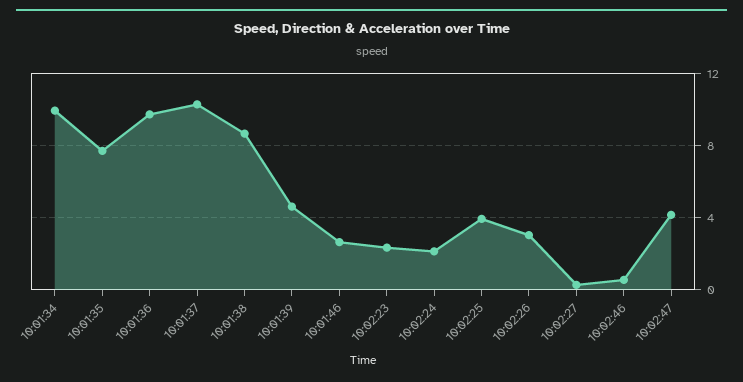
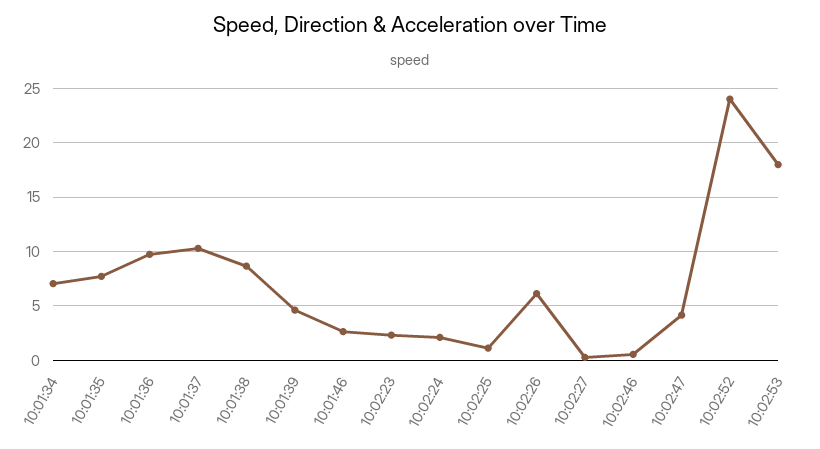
10:01:34: 10 -> 7
10:02:25: 4 -> 1
10:02:26: 3 -> 6
10:02:52: none -> 24
10:02:53: none -> 18

